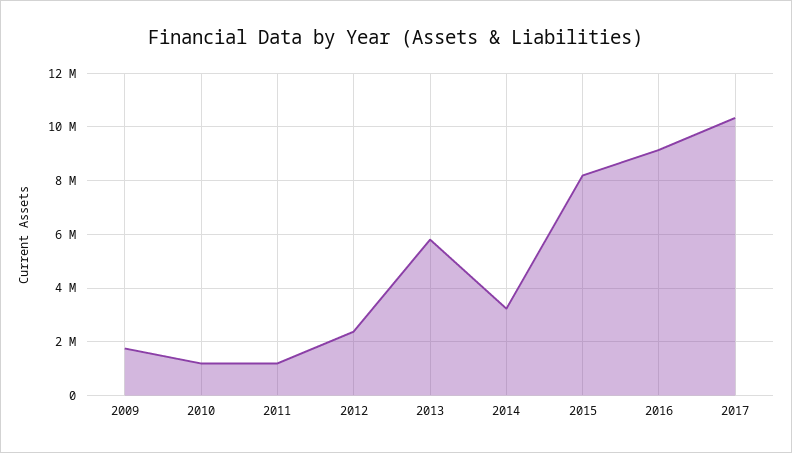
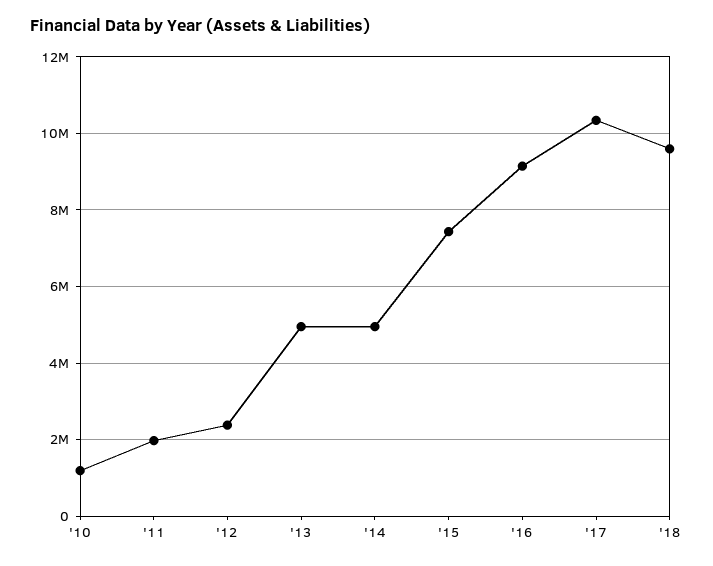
2009: 1750000 -> none
2011: 1250000 -> 2000000
2013: 5750000 -> 5000000
2014: 3250000 -> 5000000
2015: 8250000 -> 7400000
'18: none -> 9600000

